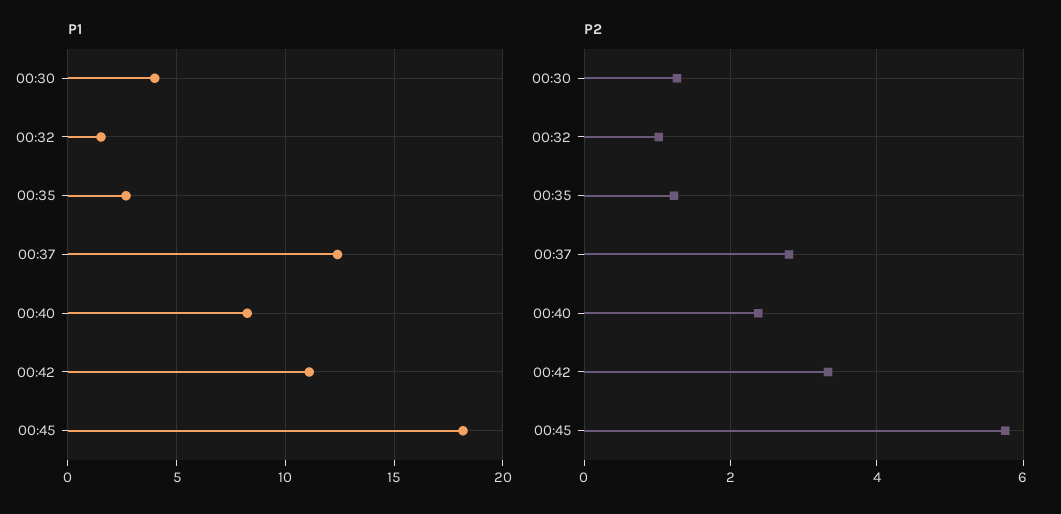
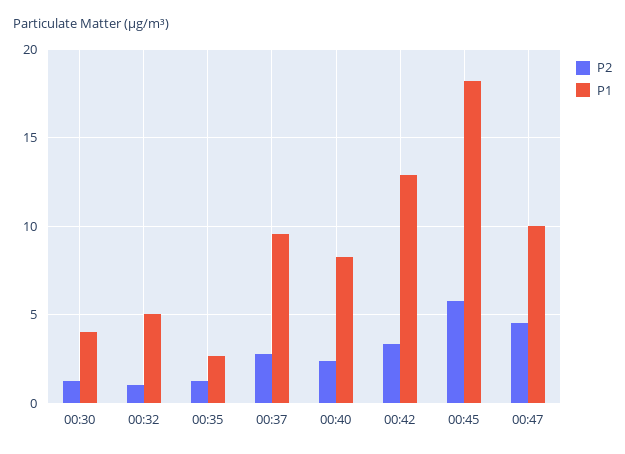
P1, 00:32: 1.5 -> 5
P1, 00:37: 12.5 -> 9.5
P1, 00:42: 11 -> 13
P2, 00:47: none -> 4.5
P1, 00:47: none -> 10

